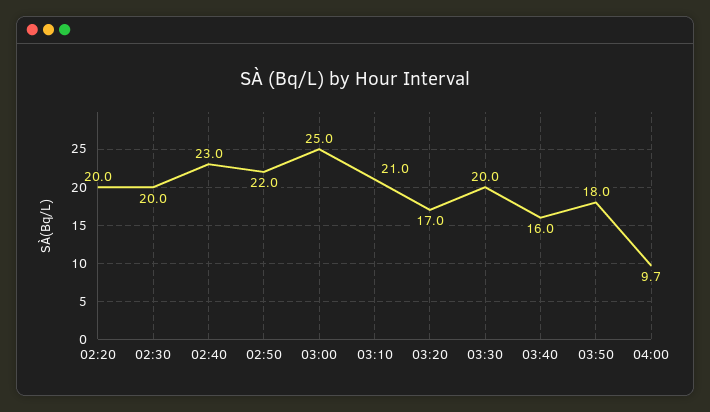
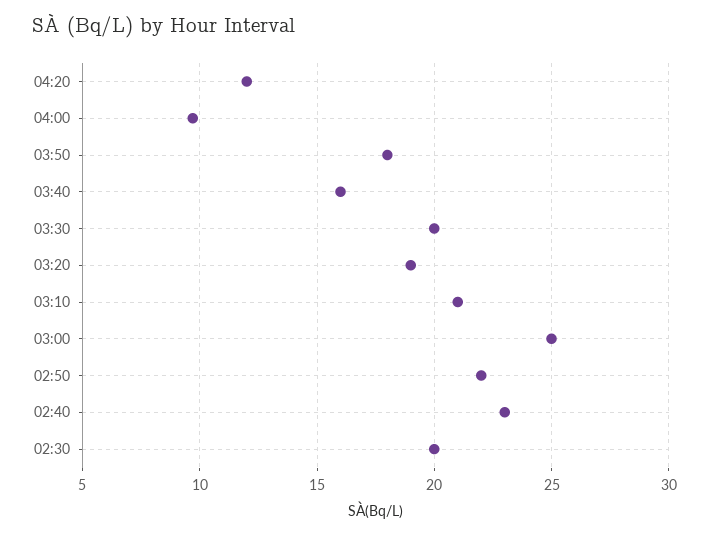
02:20: 20 -> none
03:20: 17 -> 19
04:20: none -> 12

